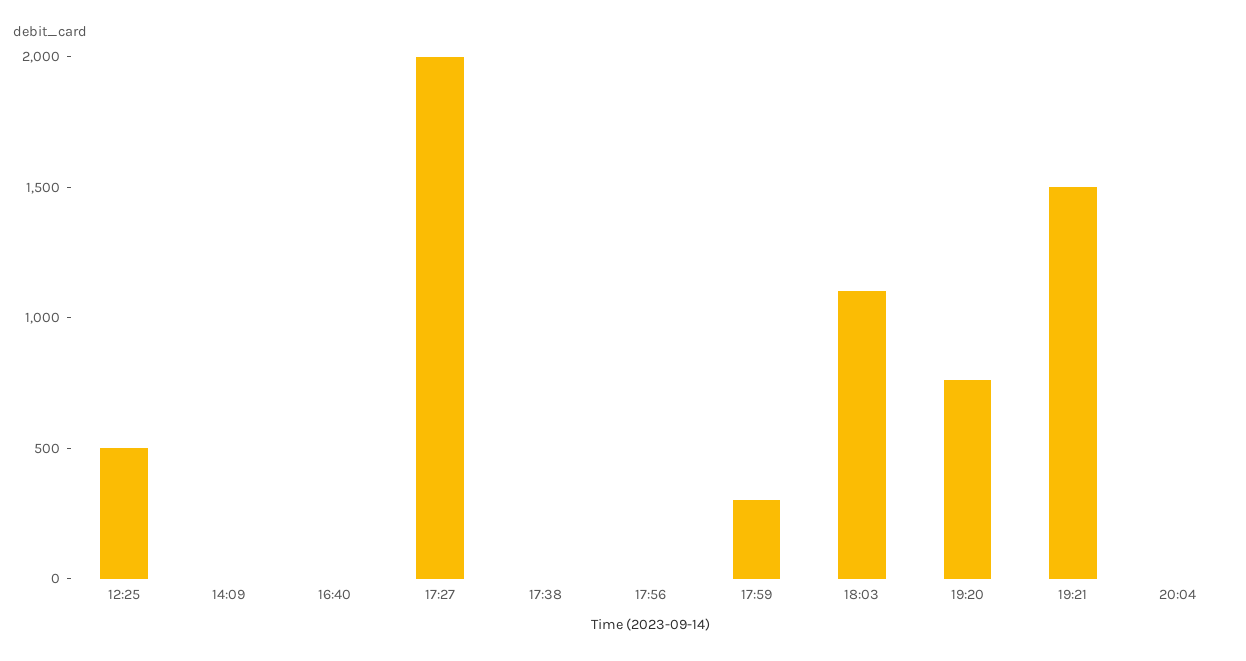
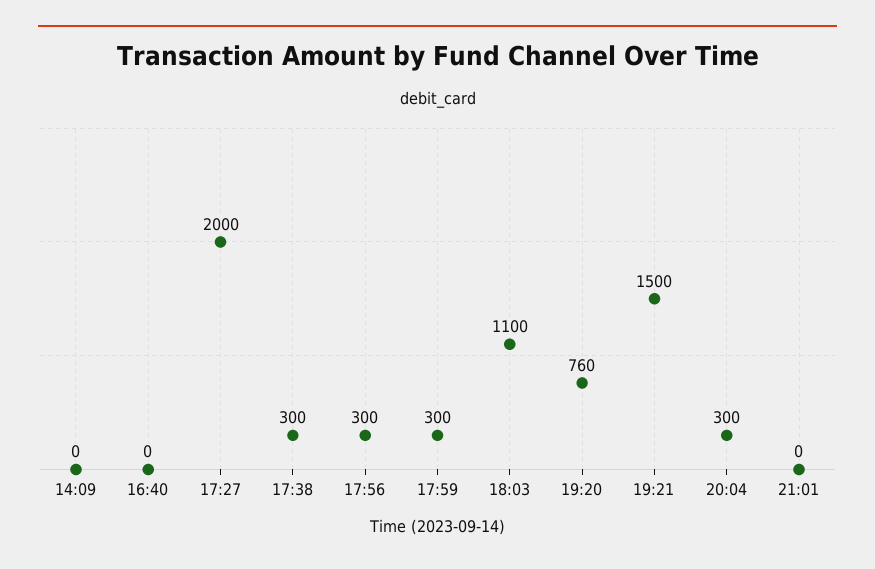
12:25: 500 -> none
17:38: 0 -> 300
17:56: 0 -> 300
20:04: 0 -> 300
21:01: none -> 0

